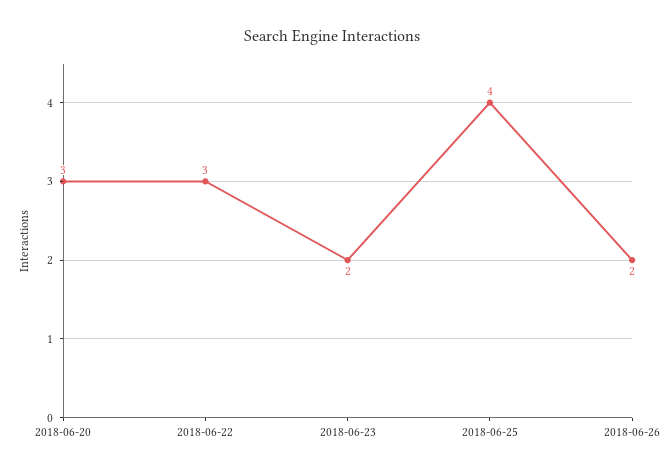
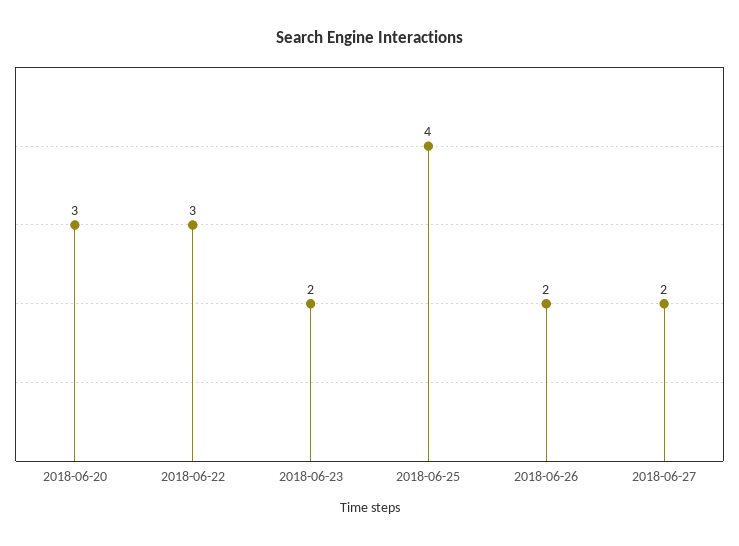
2018-06-27: none -> 2

